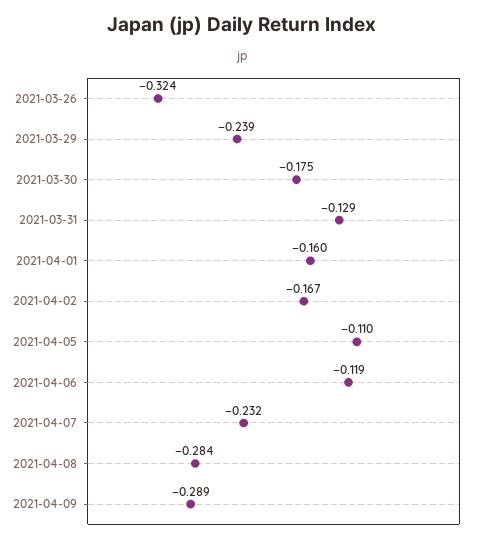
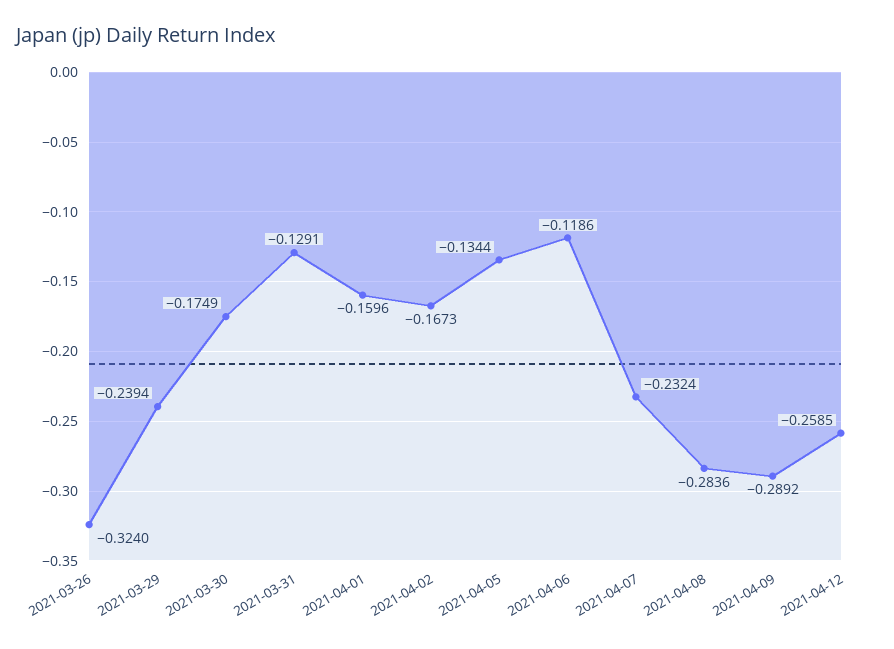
2021-04-05: -0.11 -> -0.1344
2021-04-12: none -> -0.2585

